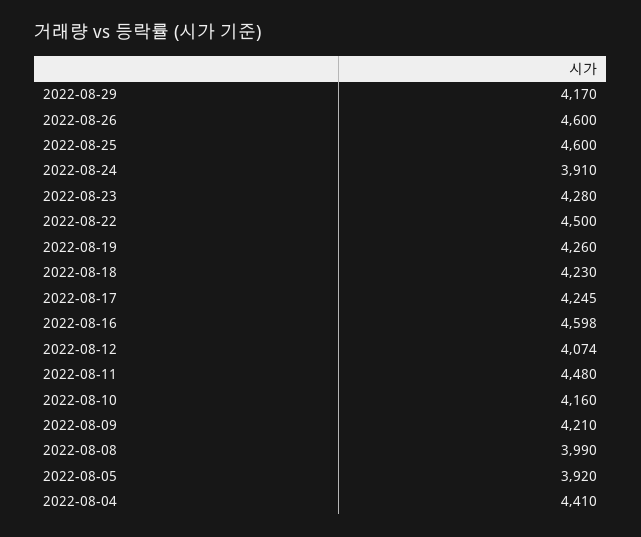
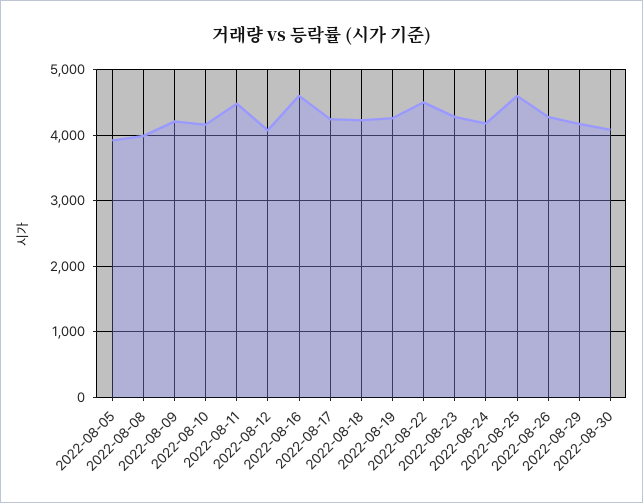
2022-08-26: 4600 -> 4300
2022-08-24: 3910 -> 4200
2022-08-04: 4410 -> none
2022-08-30: none -> 4100

